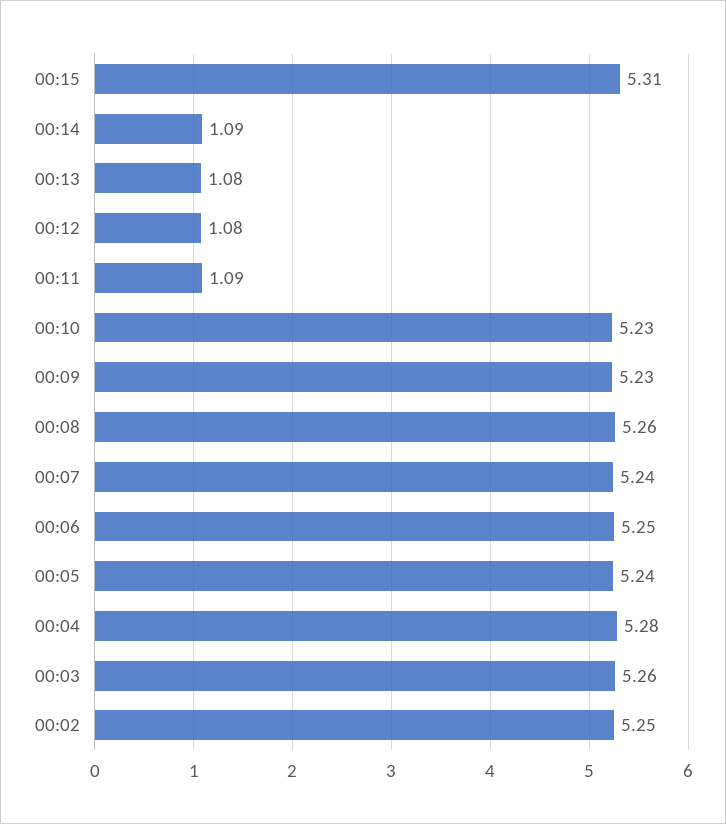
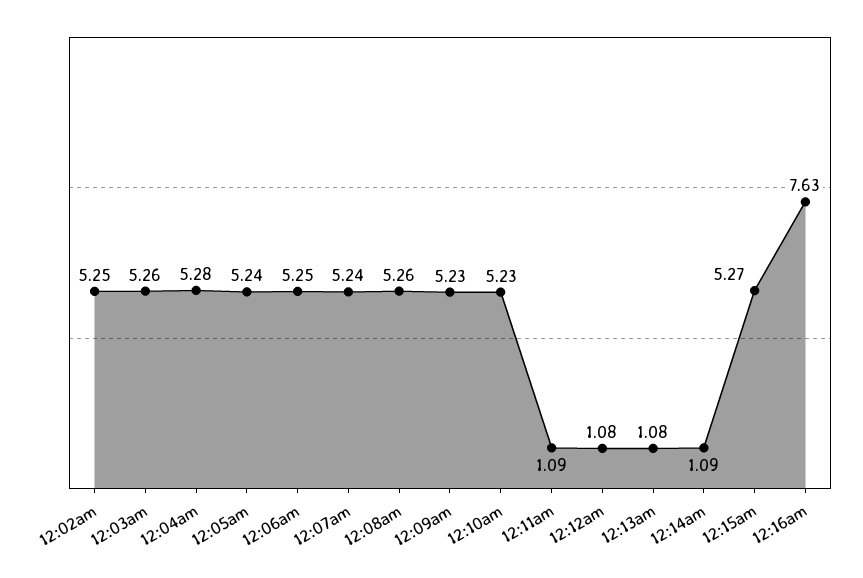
00:15: 5.31 -> 5.27
12:16am: none -> 7.63

